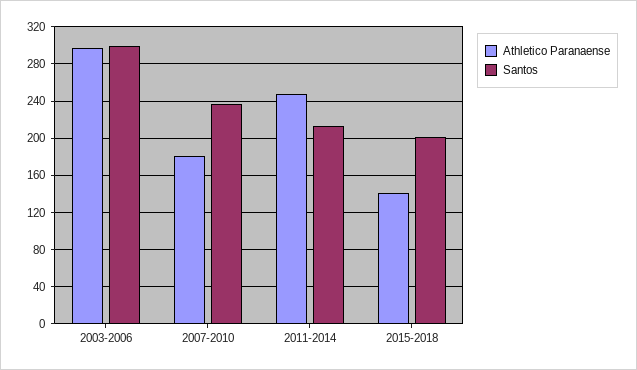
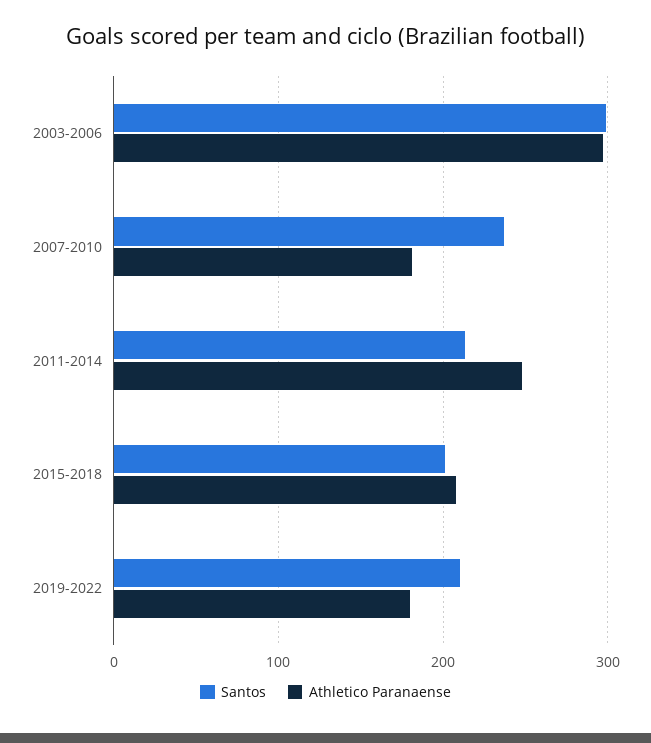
Athletico Paranaense, 2015-2018: 140 -> 210
Santos, 2019-2022: none -> 210
Athletico Paranaense, 2019-2022: none -> 180

